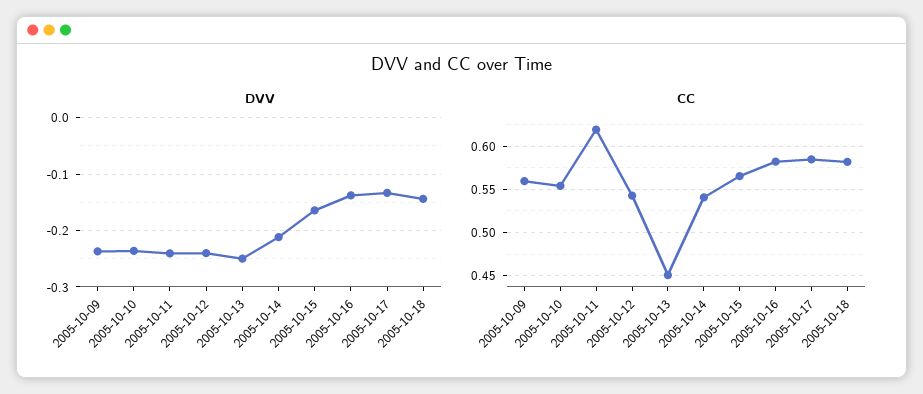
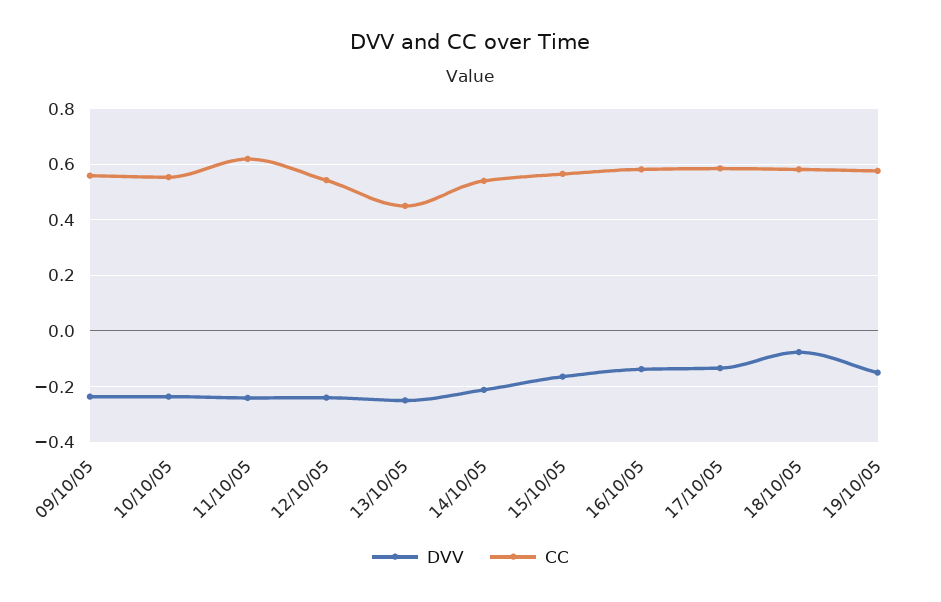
DVV, 2005-10-18: -0.14 -> -0.075
DVV, 19/10/05: none -> -0.15
CC, 19/10/05: none -> 0.575

